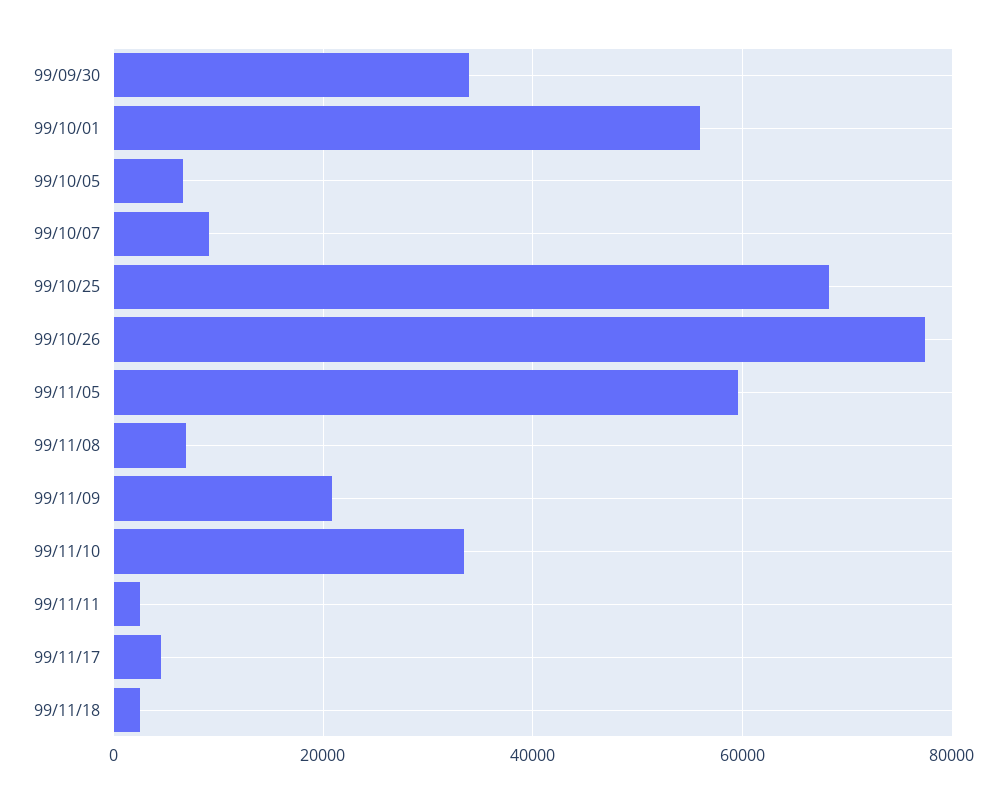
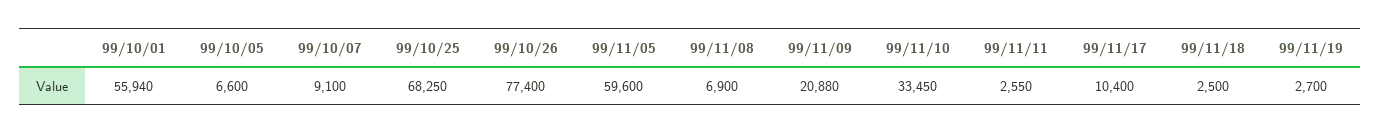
99/09/30: 34000 -> none
99/11/17: 4000 -> 10400
99/11/19: none -> 2700

